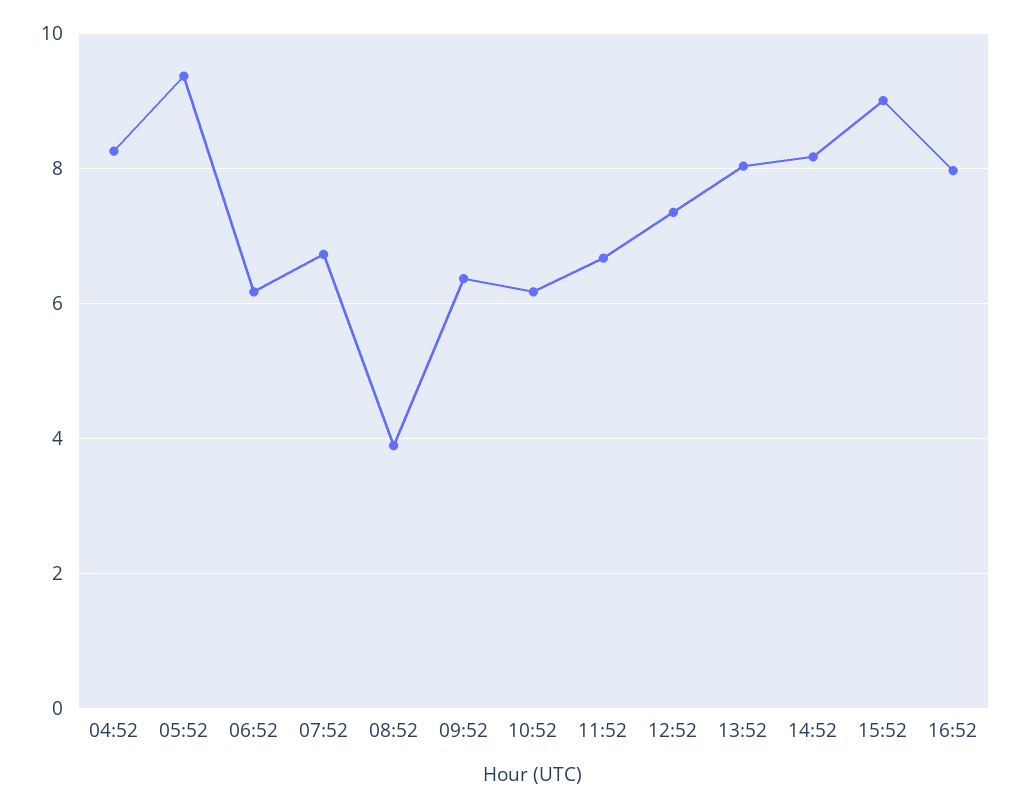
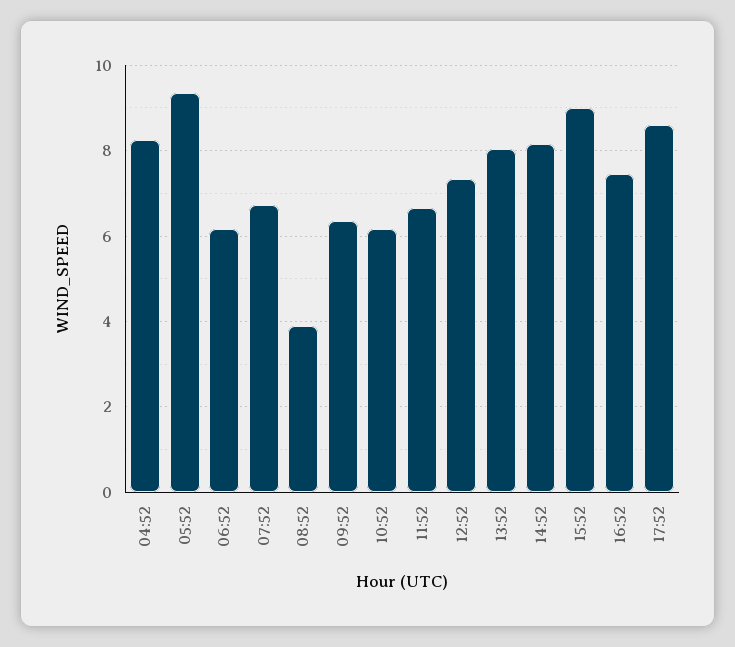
16:52: 8 -> 7.4
17:52: none -> 8.6

